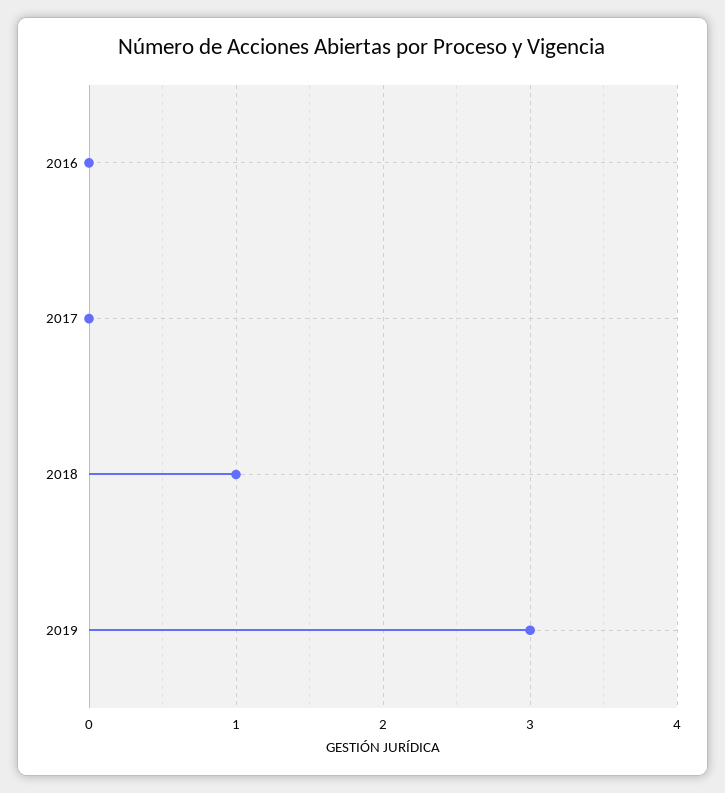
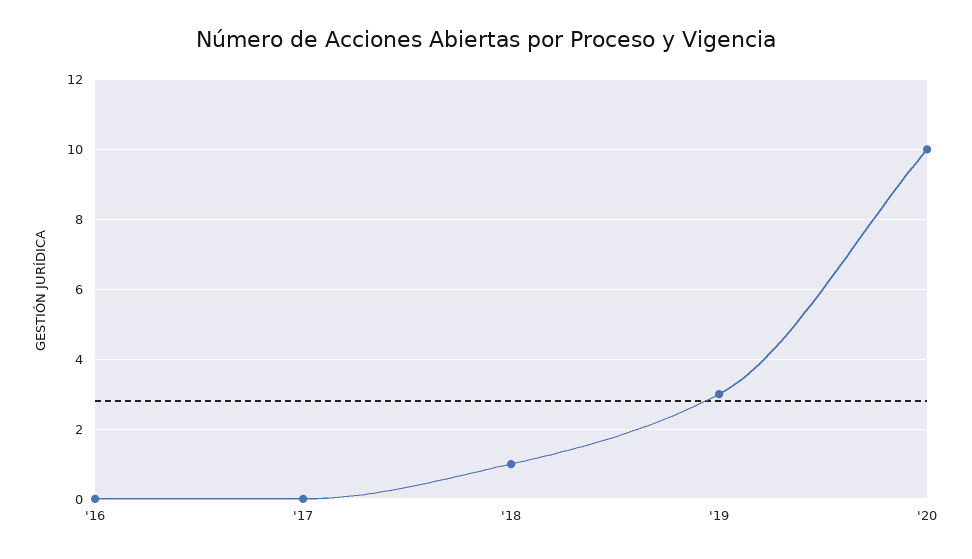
'20: none -> 10

